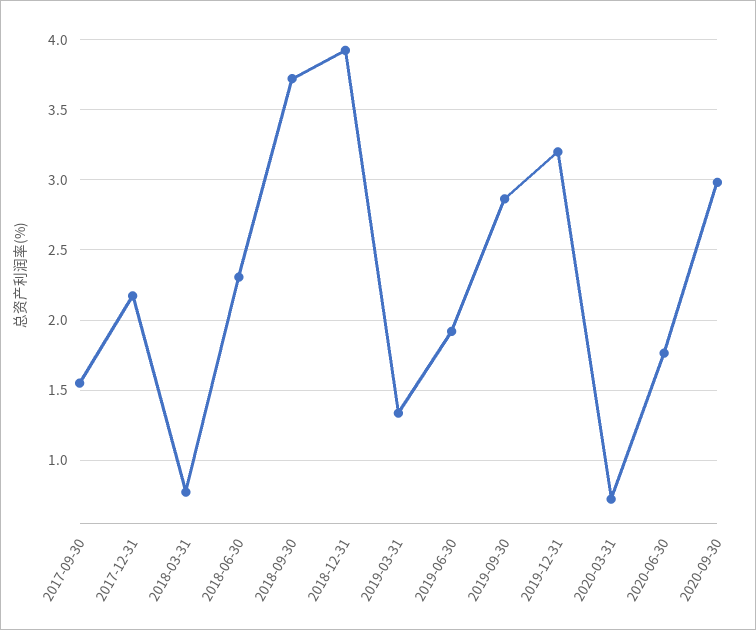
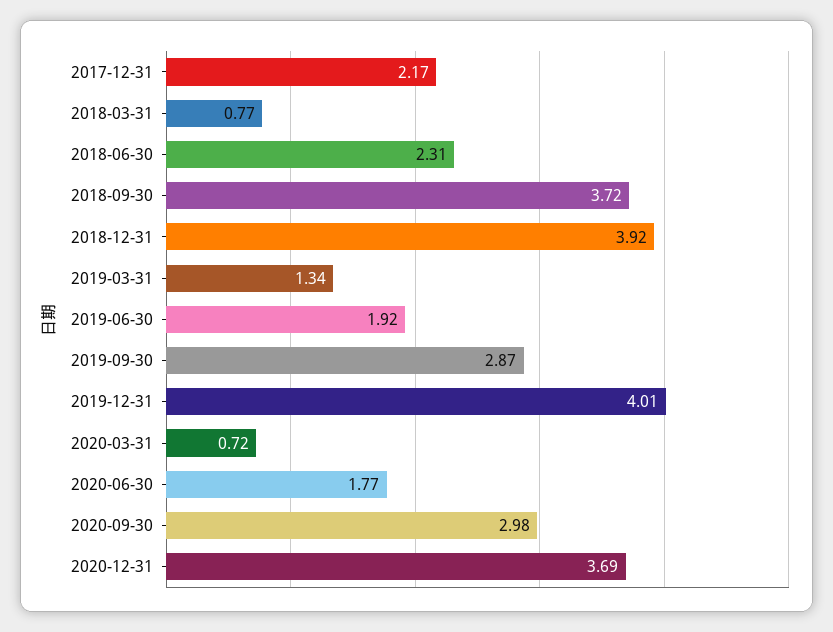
2017-09-30: 1.55 -> none
2019-12-31: 3.2 -> 4.01
2020-12-31: none -> 3.69

